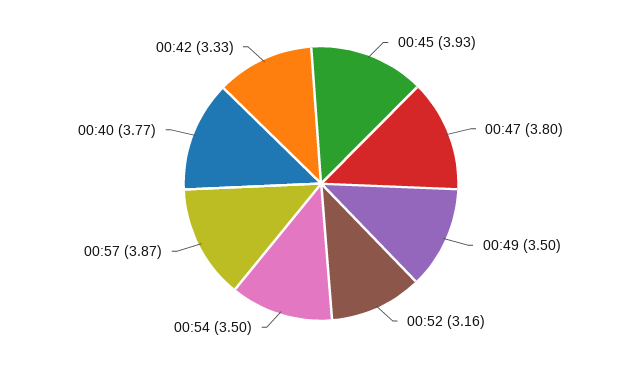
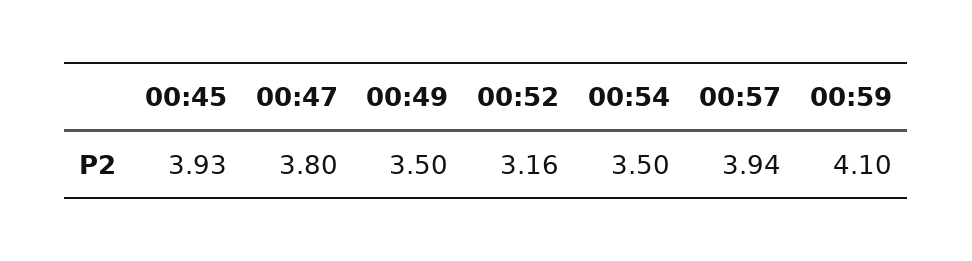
00:57: 3.87 -> 3.94
00:40: 3.77 -> none
00:42: 3.33 -> none
00:59: none -> 4.1

